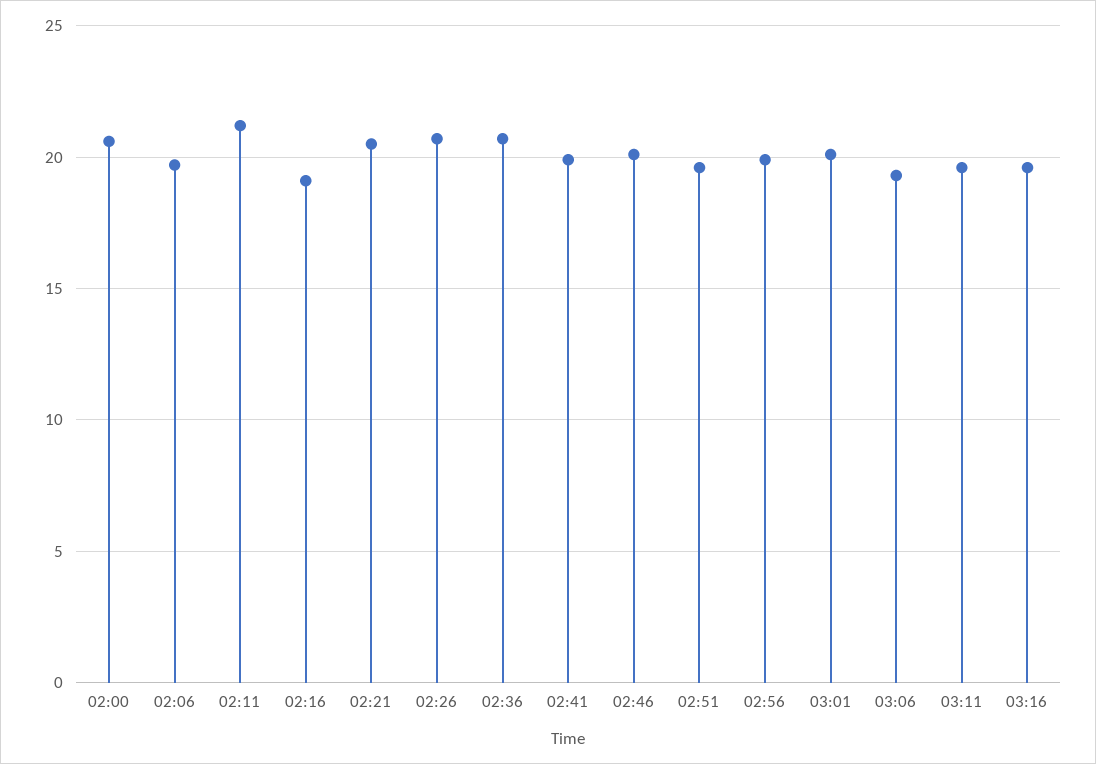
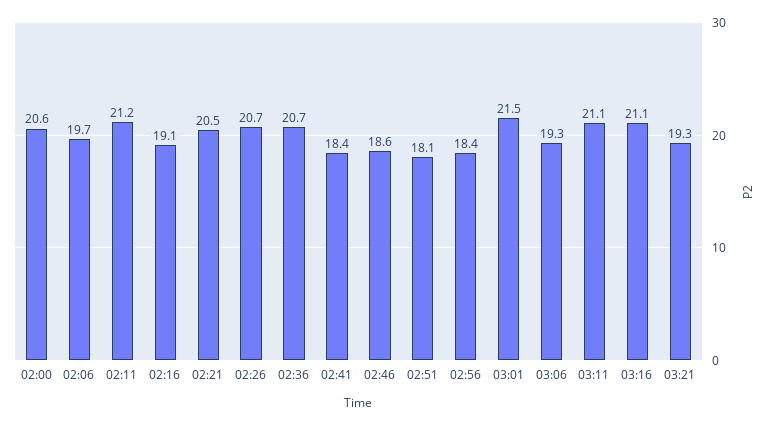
02:41: 20 -> 18.4
02:46: 20 -> 18.6
02:51: 19.5 -> 18.1
02:56: 20 -> 18.4
03:01: 20 -> 21.5
03:11: 19.5 -> 21.1
03:16: 19.5 -> 21.1
03:21: none -> 19.3

